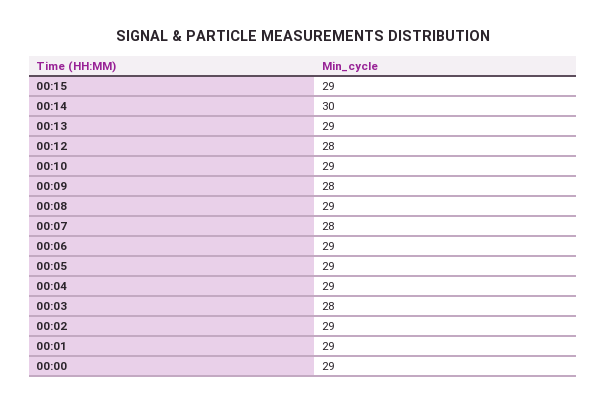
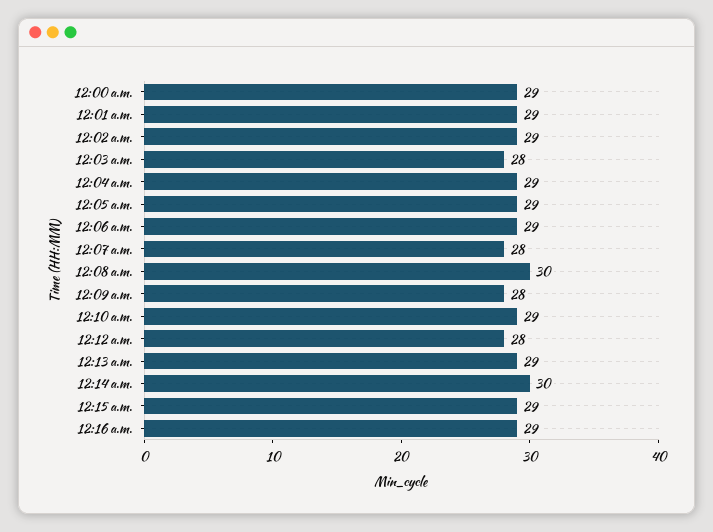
00:08: 29 -> 30
12:16 a.m.: none -> 29

